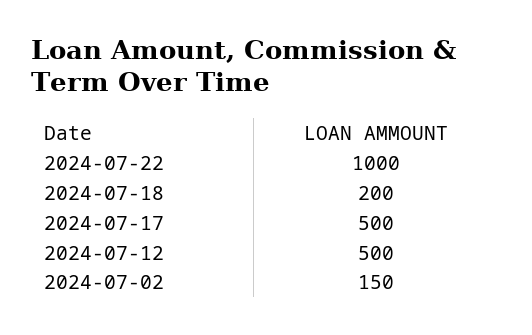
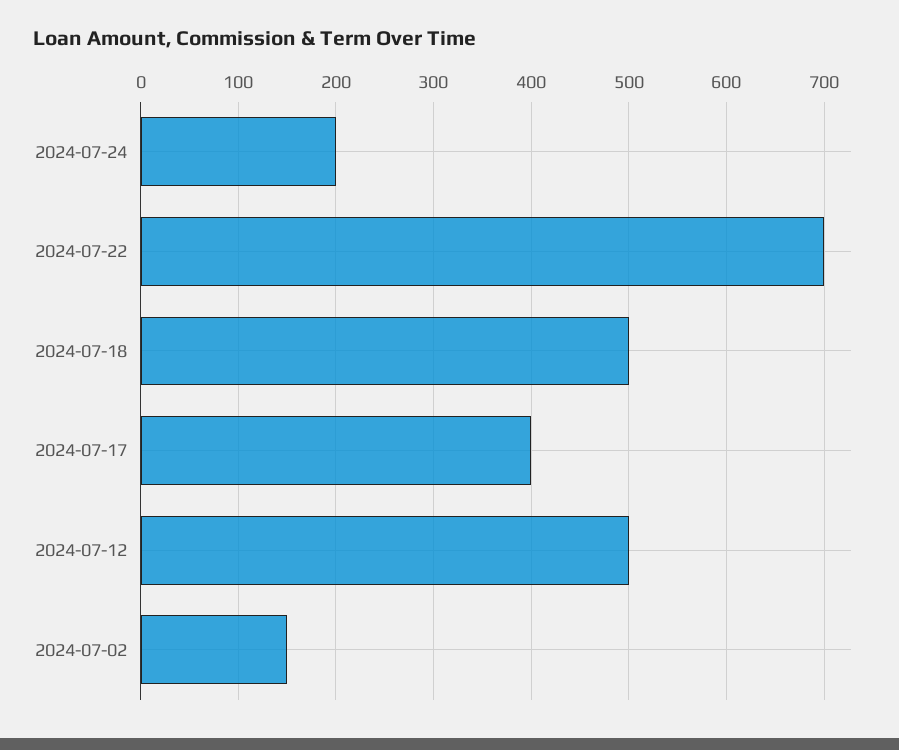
2024-07-22: 1000 -> 700
2024-07-18: 200 -> 500
2024-07-17: 500 -> 400
2024-07-24: none -> 200

